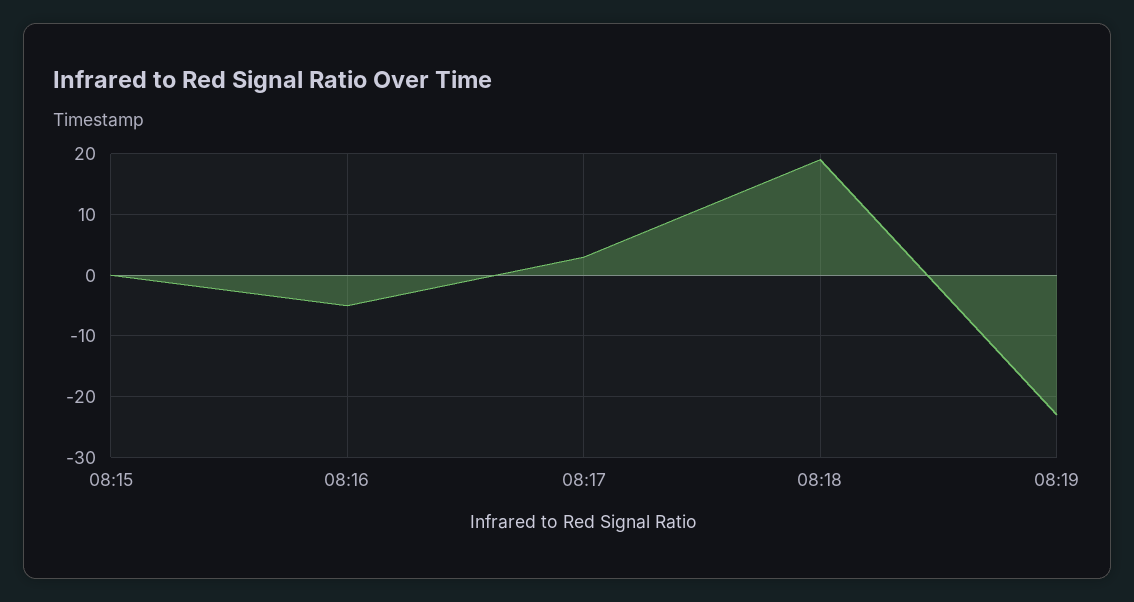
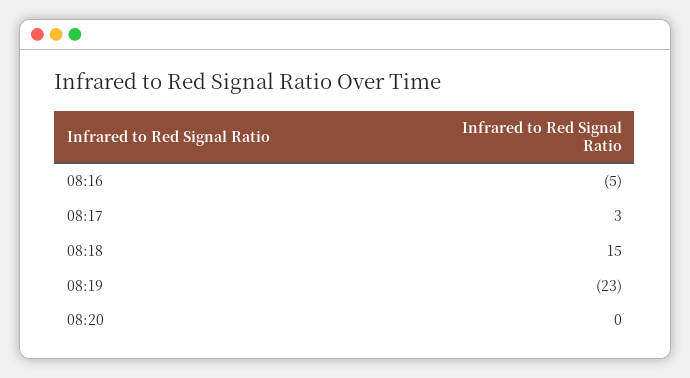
08:15: 0 -> none
08:18: 19 -> 15
08:20: none -> 0

